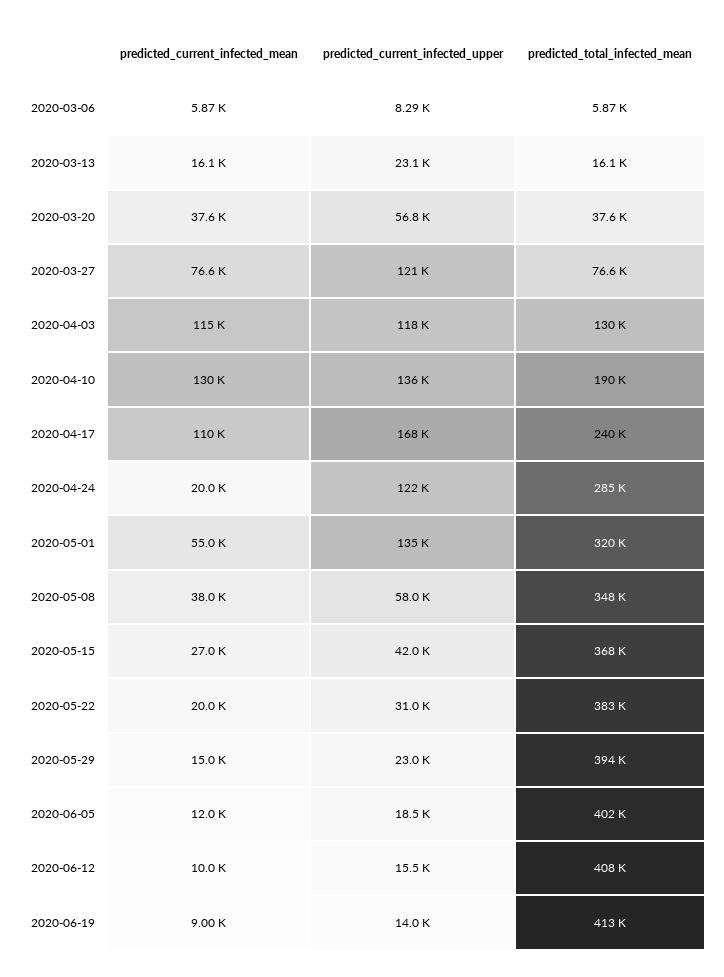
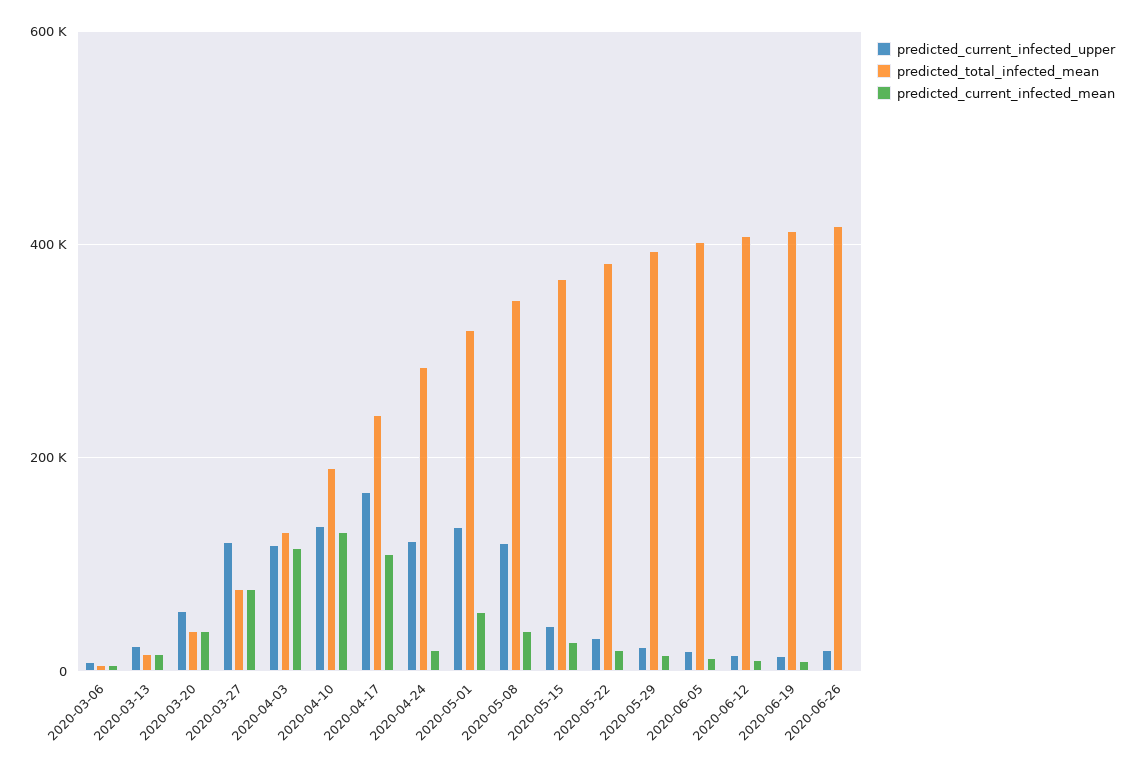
predicted_current_infected_upper, 2020-05-08: 58000 -> 120000
predicted_current_infected_upper, 2020-06-26: none -> 20000
predicted_total_infected_mean, 2020-06-26: none -> 420000
predicted_current_infected_mean, 2020-06-26: none -> 0

